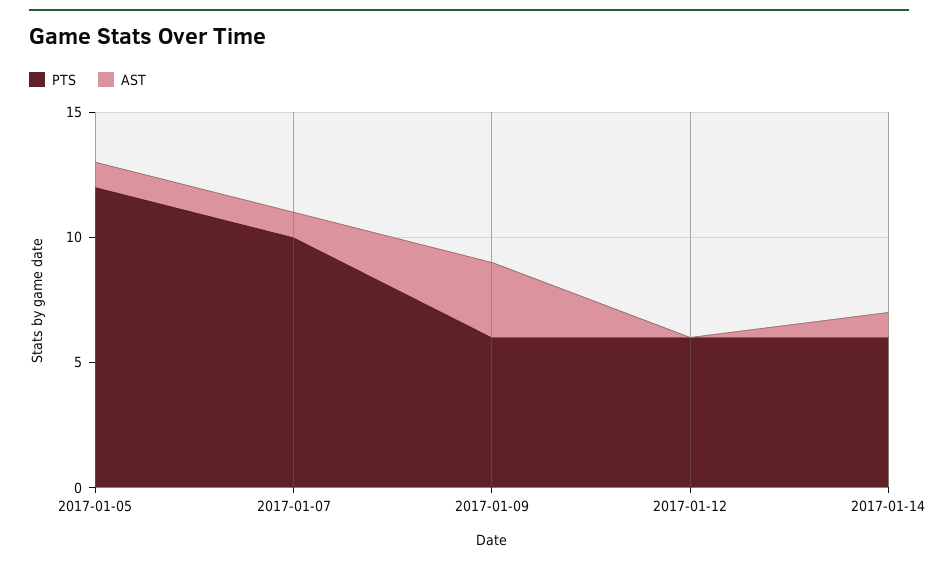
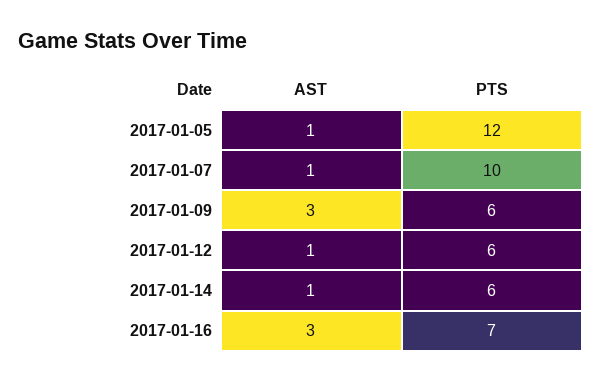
AST, 2017-01-12: 0 -> 1
AST, 2017-01-16: none -> 3
PTS, 2017-01-16: none -> 7

